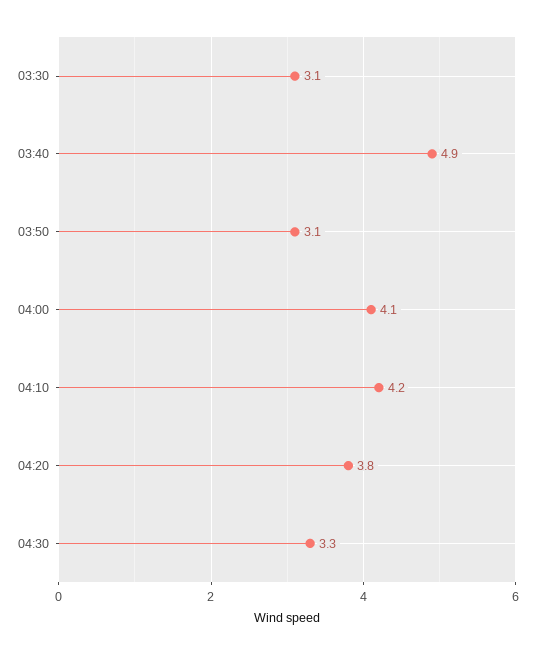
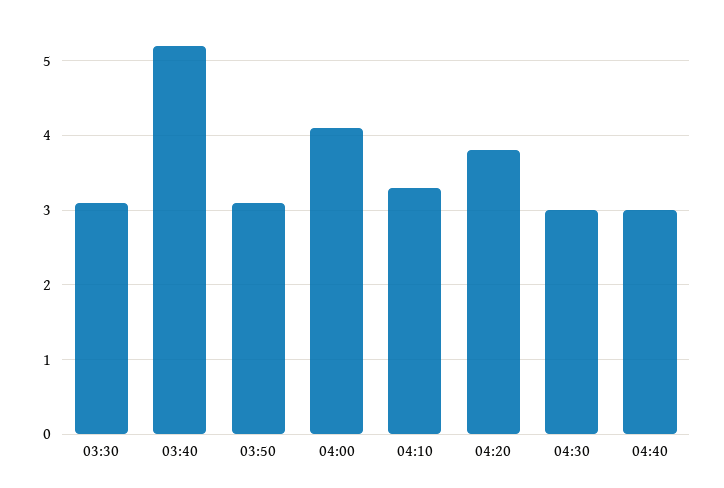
03:40: 4.9 -> 5.2
04:10: 4.2 -> 3.3
04:30: 3.3 -> 3
04:40: none -> 3

